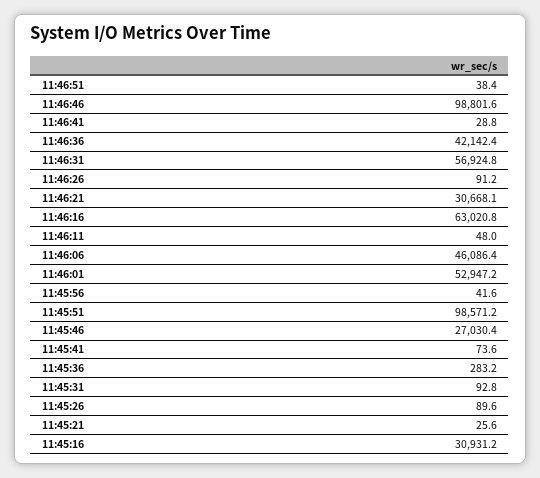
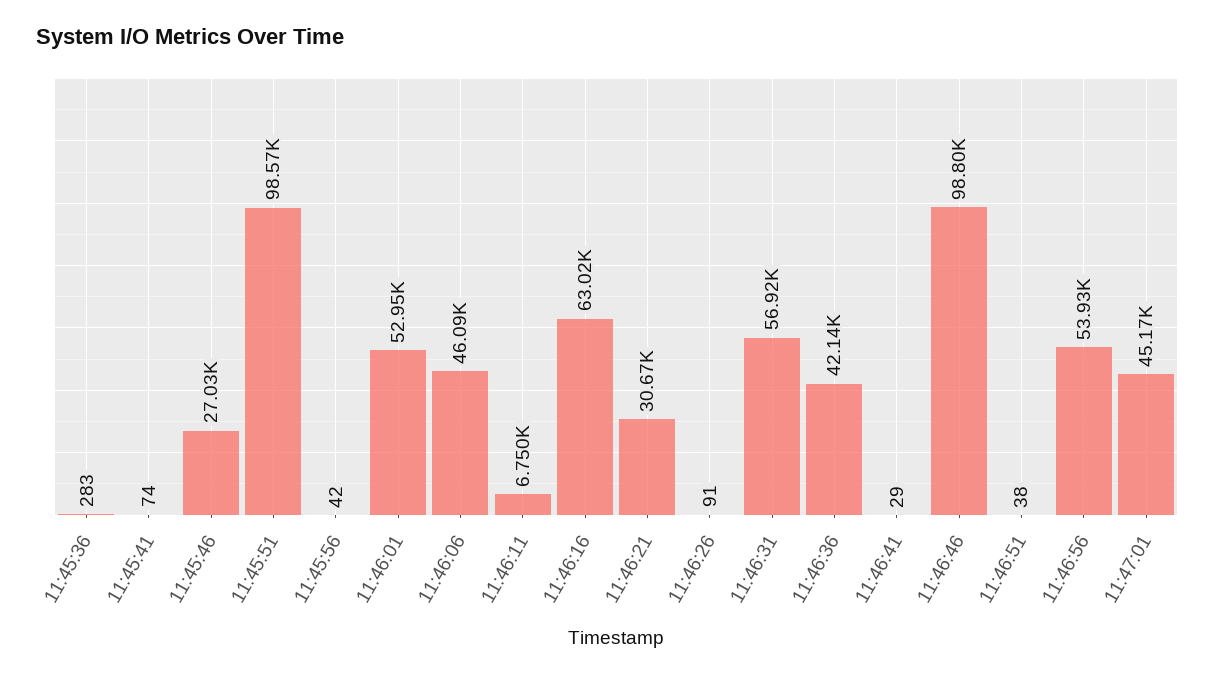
11:46:11: 48 -> 6750
11:45:31: 92.8 -> none
11:45:26: 89.6 -> none
11:45:21: 25.6 -> none
11:45:16: 30931.2 -> none
11:46:56: none -> 53930
11:47:01: none -> 45170

